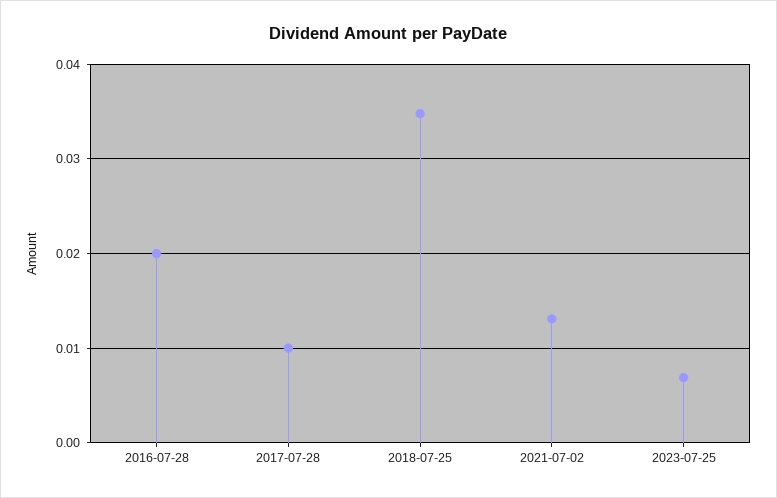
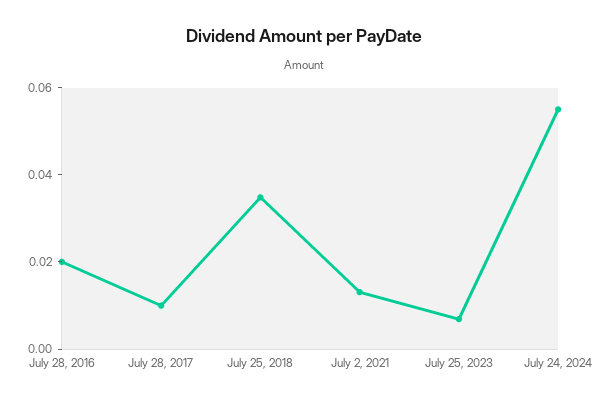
July 24, 2024: none -> 0.055

